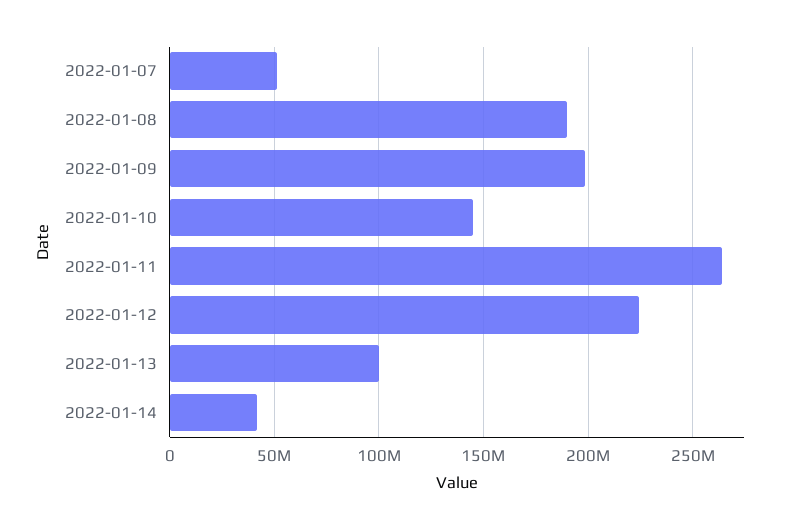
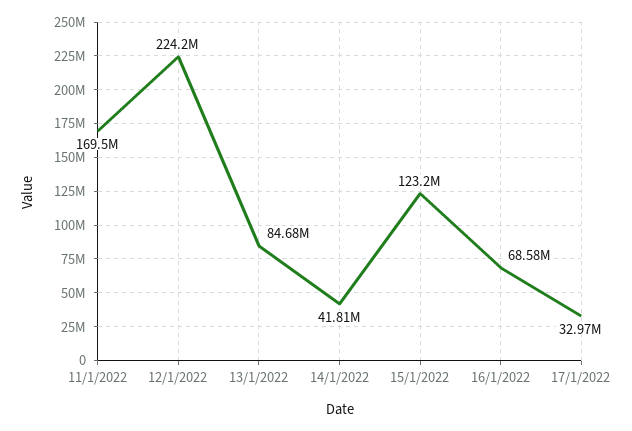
2022-01-07: 50000000 -> none
2022-01-08: 190000000 -> none
2022-01-09: 200000000 -> none
2022-01-10: 145000000 -> none
2022-01-11: 265000000 -> 169500000
2022-01-13: 100000000 -> 84680000
15/1/2022: none -> 123200000
16/1/2022: none -> 68580000
17/1/2022: none -> 32970000

